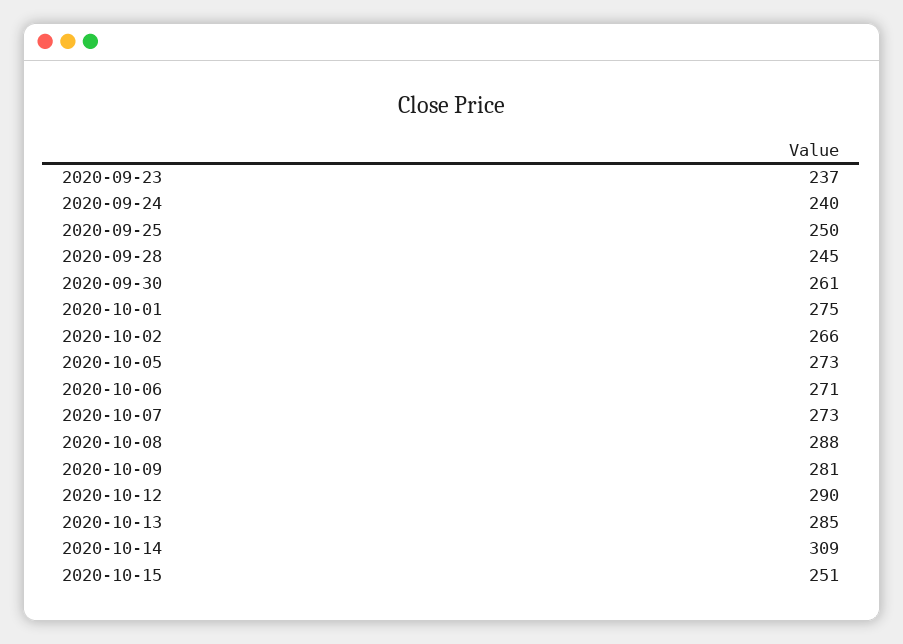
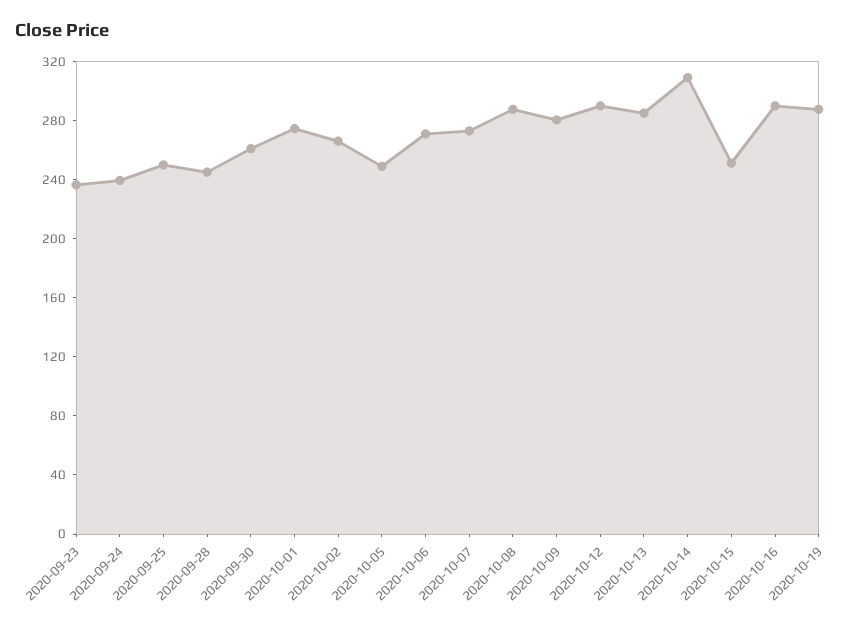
2020-10-05: 273 -> 250
2020-10-16: none -> 290
2020-10-19: none -> 290

